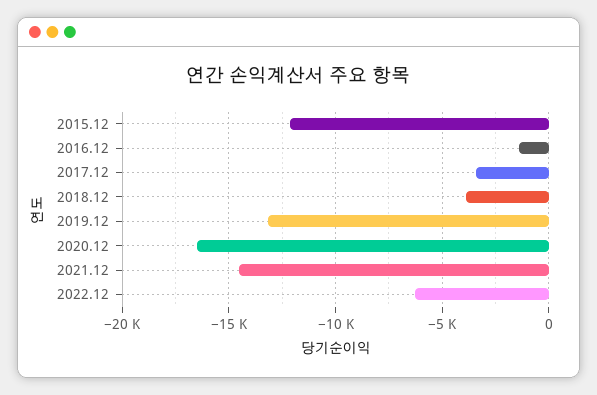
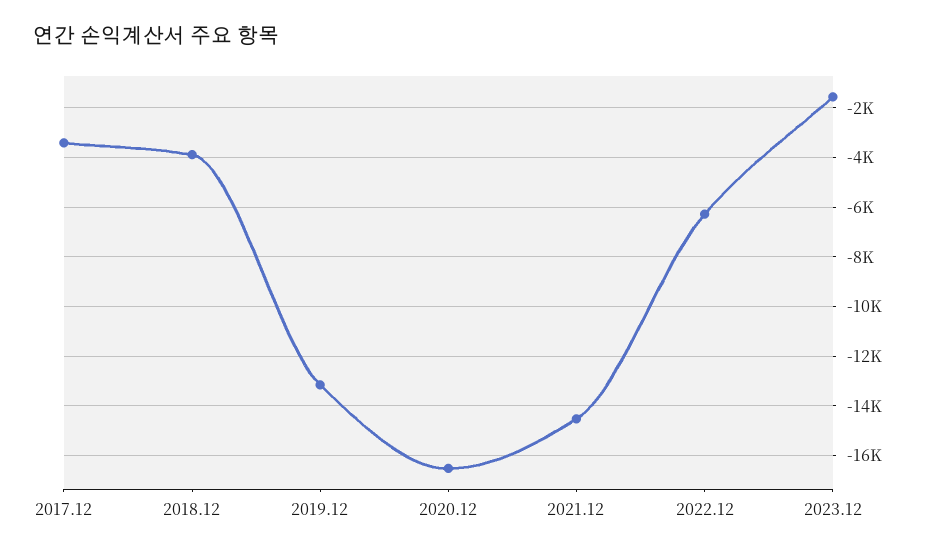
2015.12: -12000 -> none
2016.12: -1500 -> none
2023.12: none -> -1500

